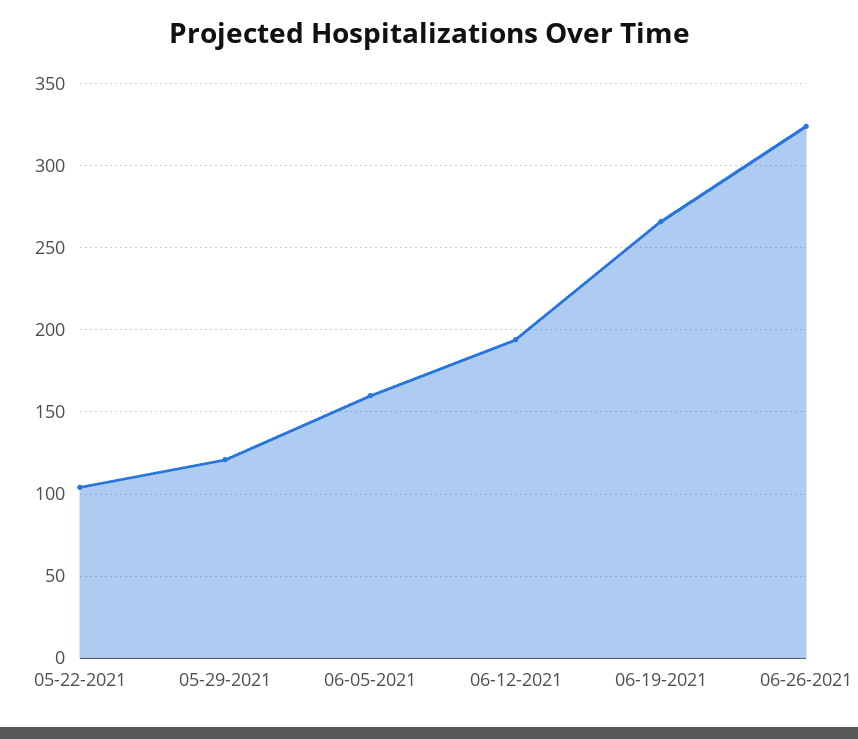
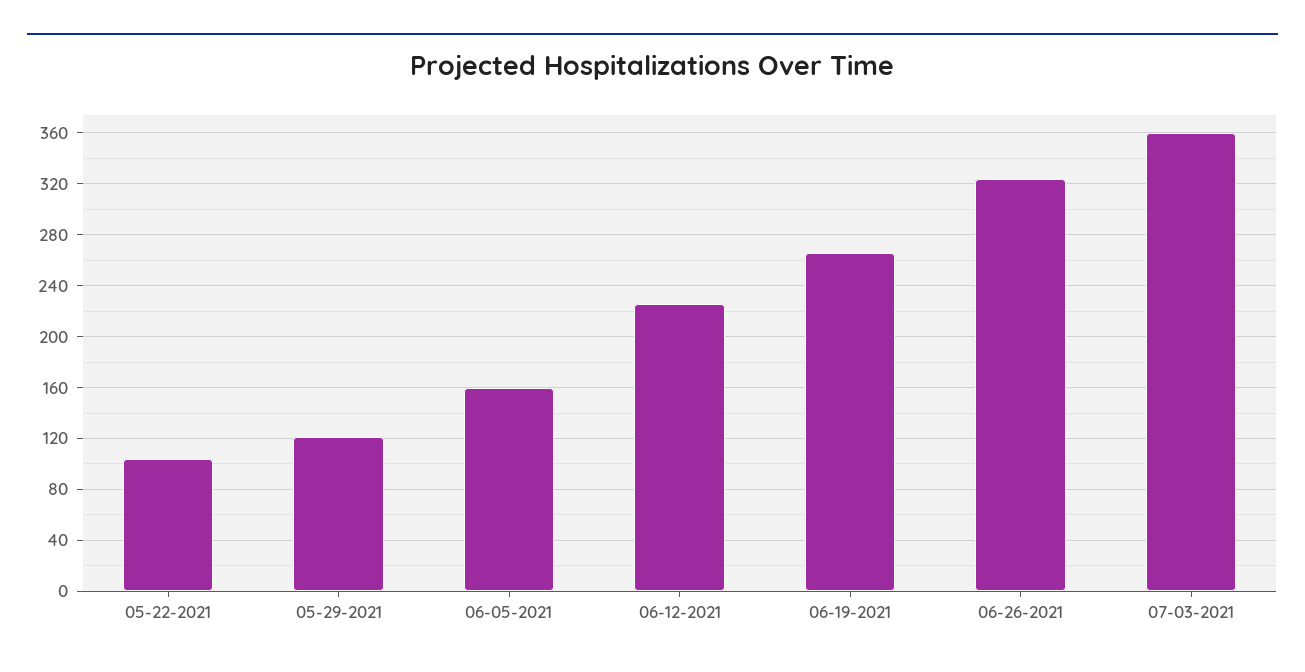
06-12-2021: 195 -> 225
07-03-2021: none -> 360

